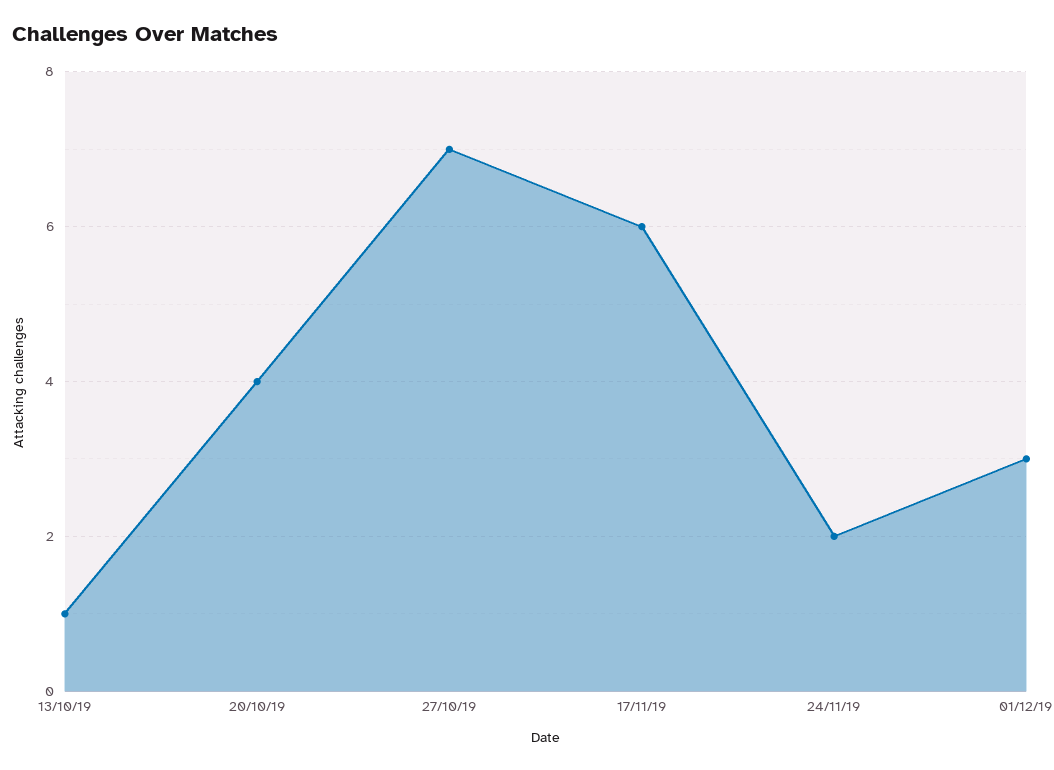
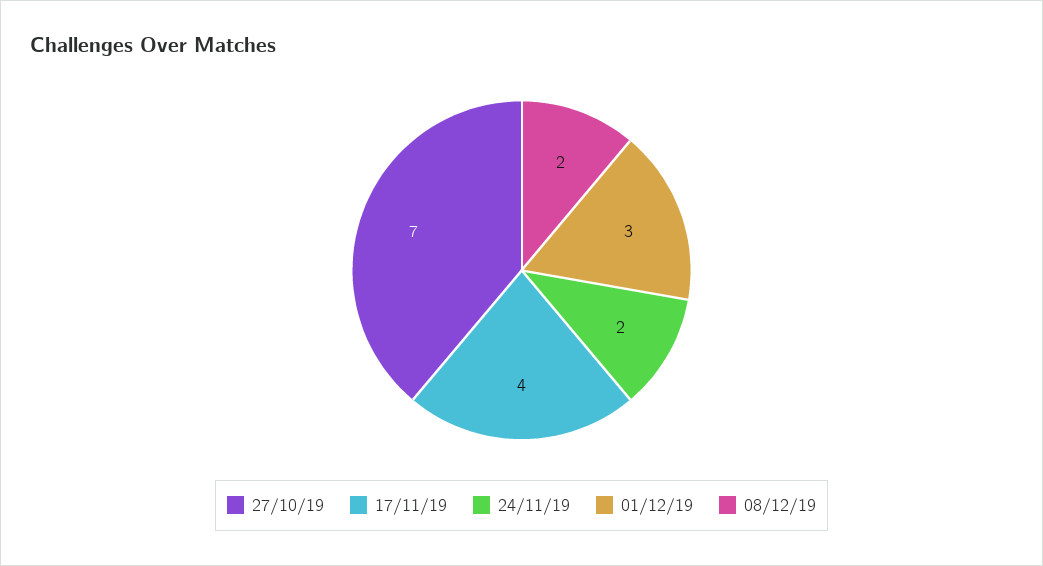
13/10/19: 1 -> none
20/10/19: 4 -> none
17/11/19: 6 -> 4
08/12/19: none -> 2

